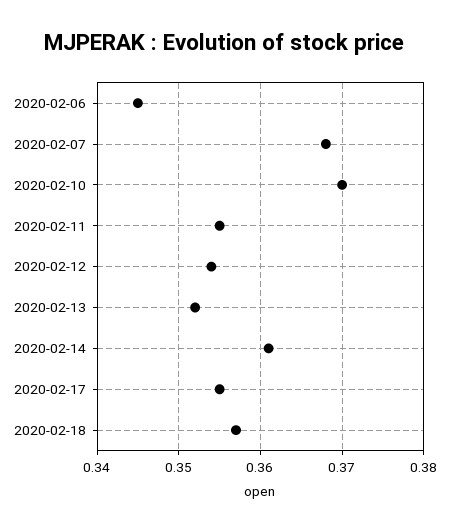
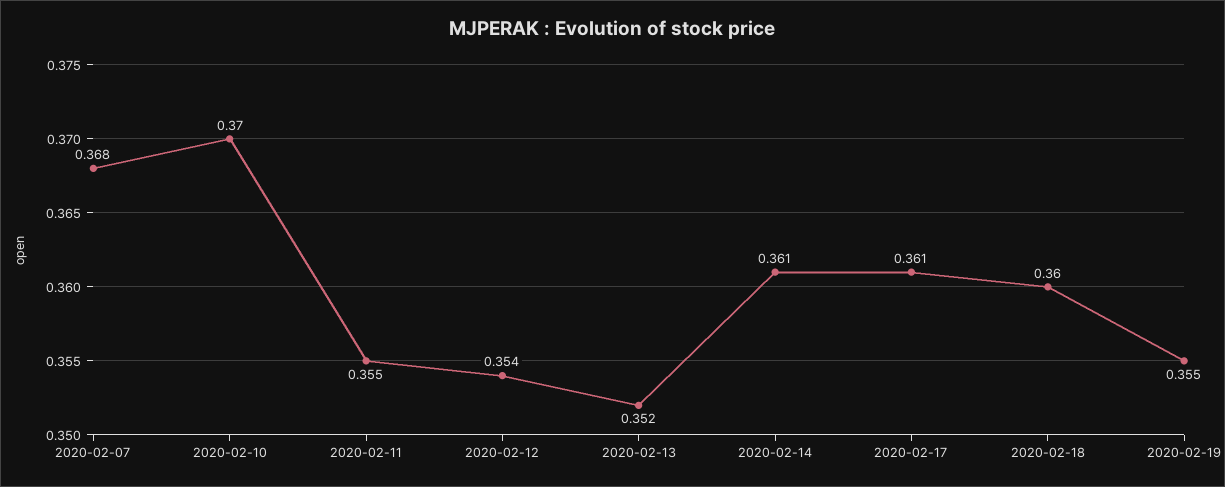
2020-02-06: 0.345 -> none
2020-02-17: 0.355 -> 0.361
2020-02-18: 0.357 -> 0.36
2020-02-19: none -> 0.355

